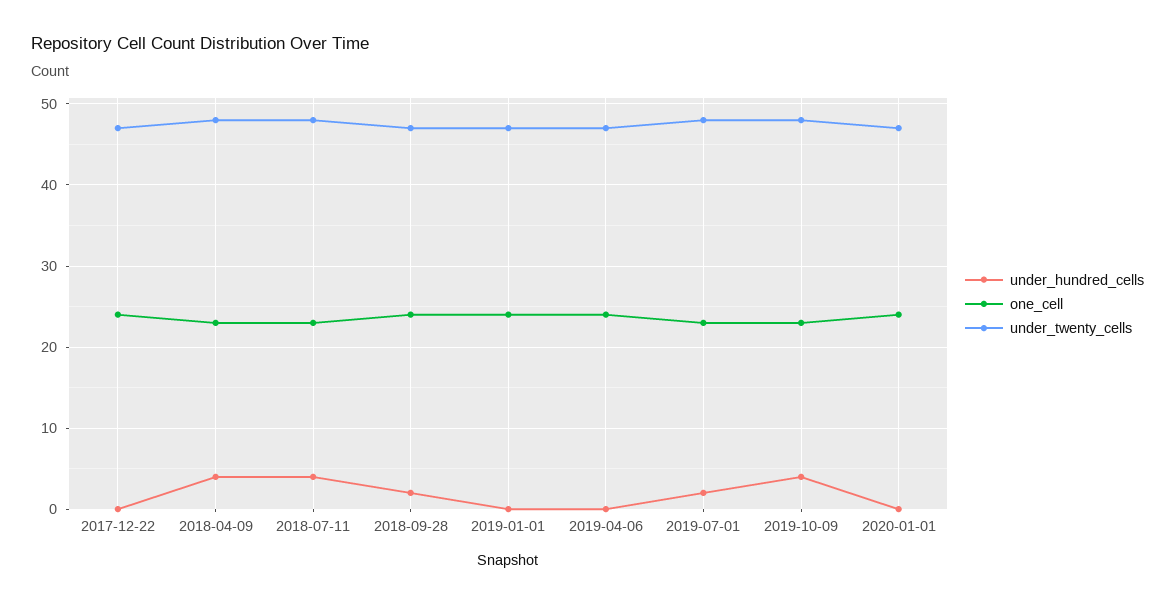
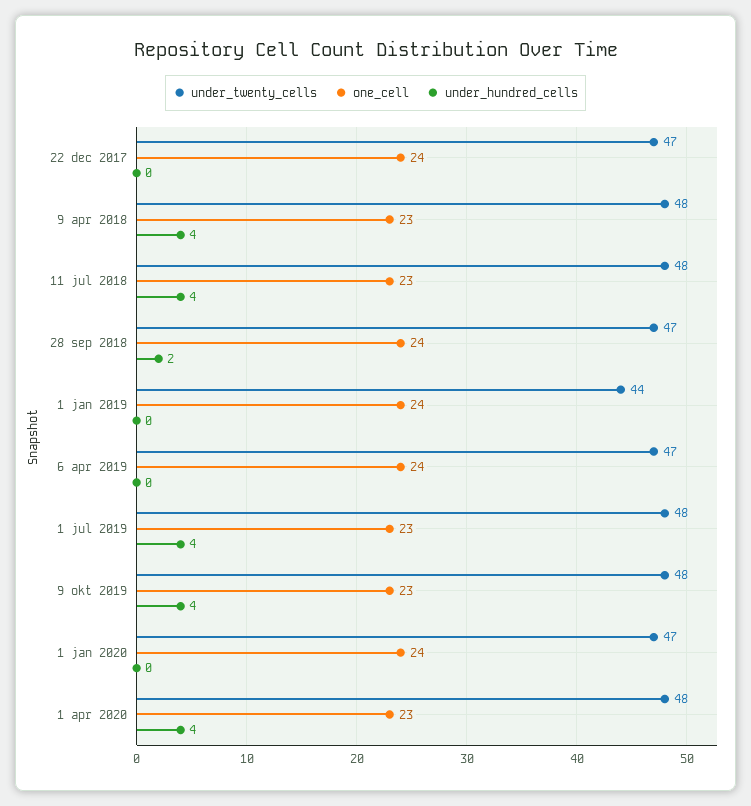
under_twenty_cells, 2019-01-01: 47 -> 44
under_hundred_cells, 2019-07-01: 2 -> 4
under_twenty_cells, 1 apr 2020: none -> 48
one_cell, 1 apr 2020: none -> 23
under_hundred_cells, 1 apr 2020: none -> 4

